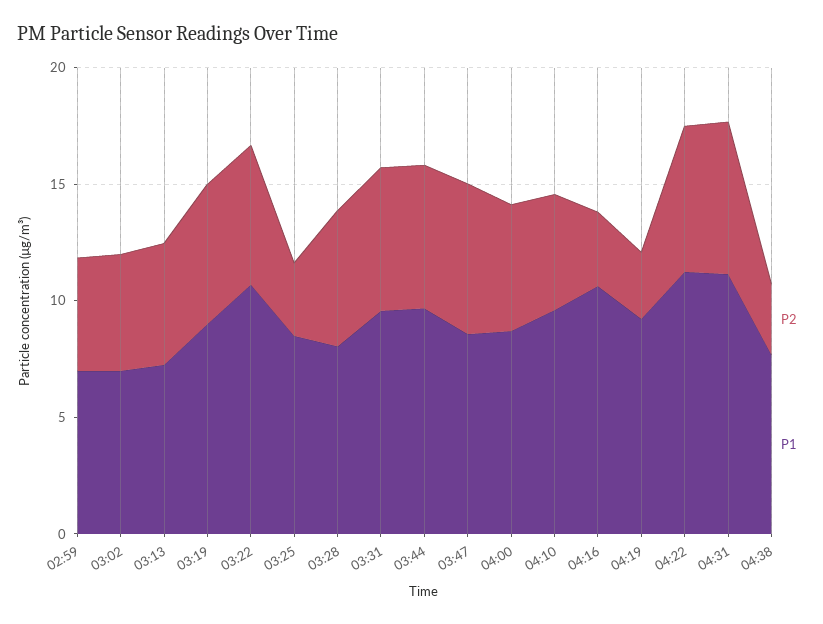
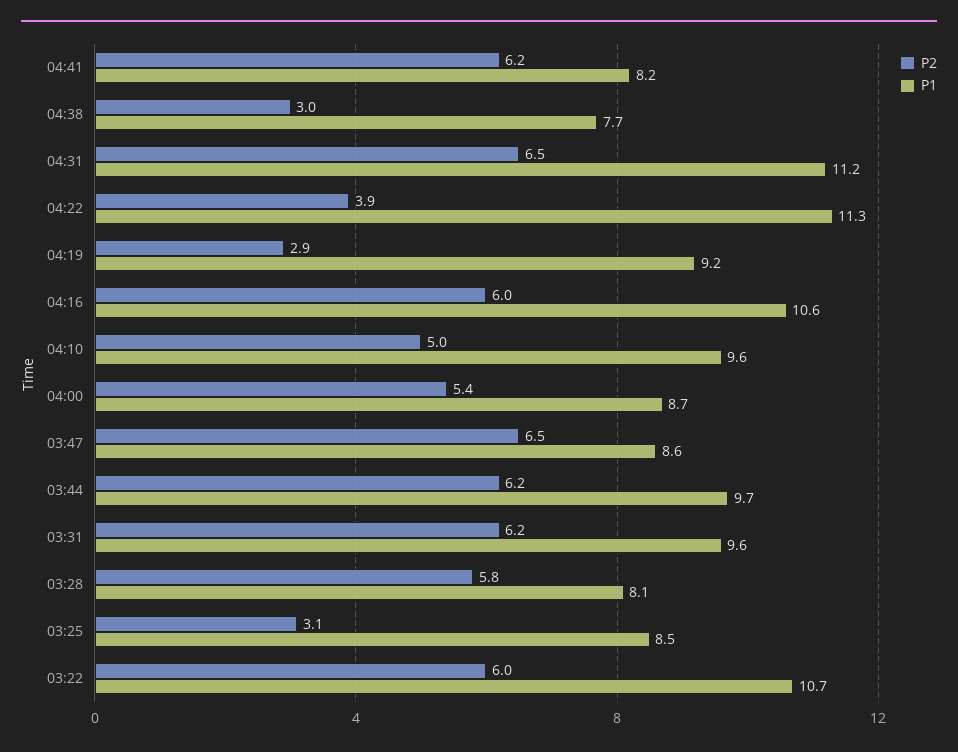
P2, 02:59: 5 -> none
P1, 02:59: 7 -> none
P2, 03:02: 5 -> none
P1, 03:02: 7 -> none
P2, 03:13: 5 -> none
P1, 03:13: 7 -> none
P2, 03:19: 6 -> none
P1, 03:19: 9 -> none
P2, 04:16: 3 -> 6
P2, 04:22: 6 -> 3.9
P2, 04:41: none -> 6.2
P1, 04:41: none -> 8.2

